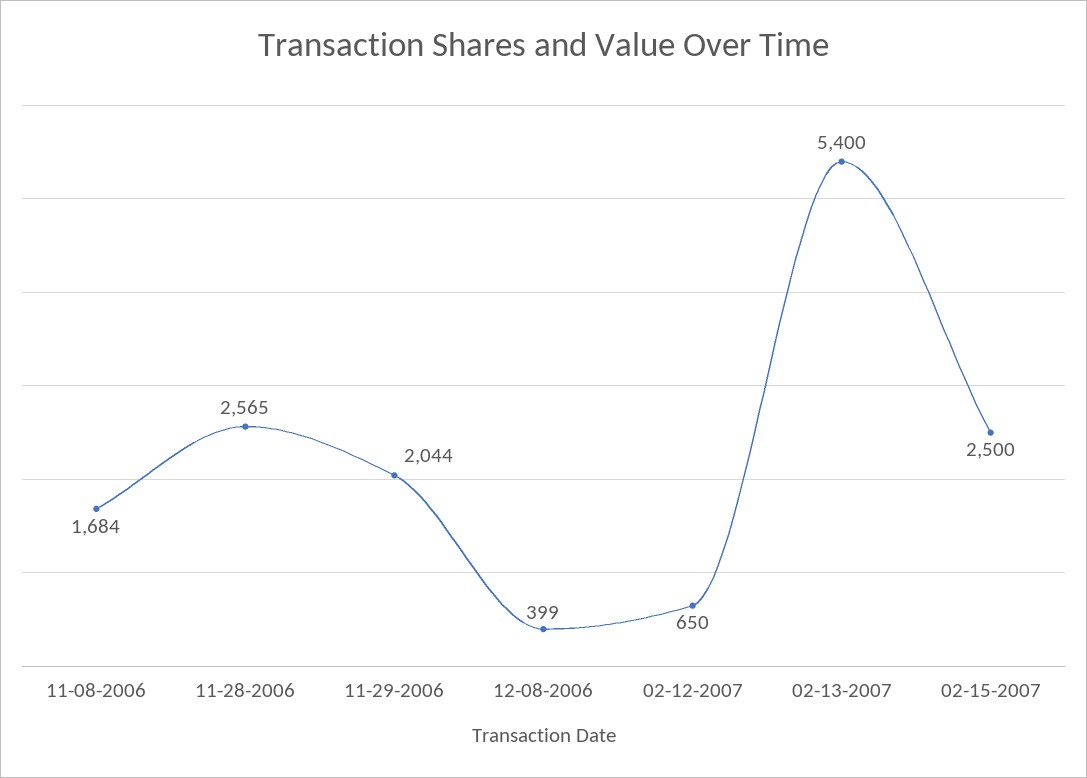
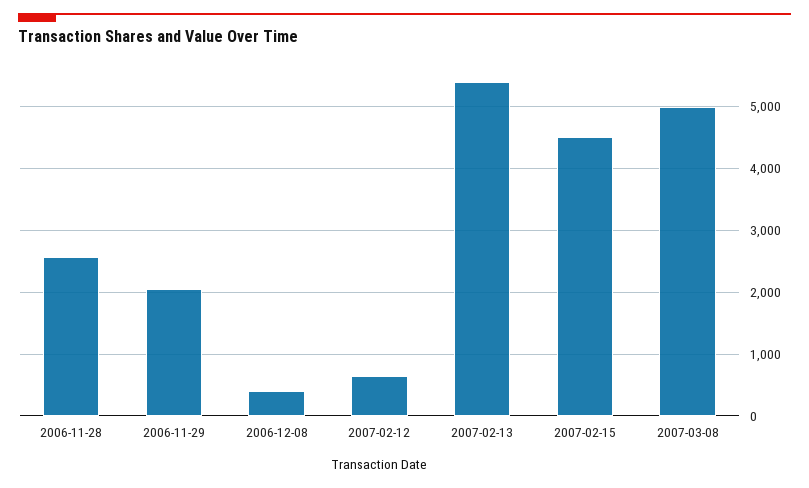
11-08-2006: 1684 -> none
02-15-2007: 2500 -> 4500
2007-03-08: none -> 5000

